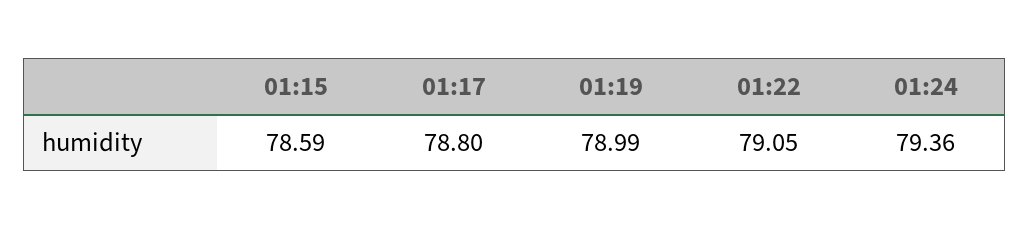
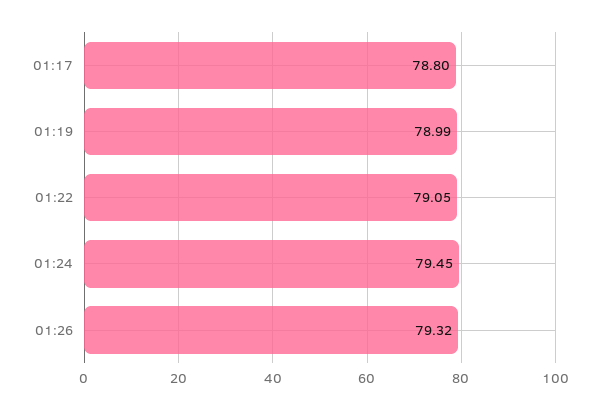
01:15: 78.59 -> none
01:24: 79.36 -> 79.45
01:26: none -> 79.32

